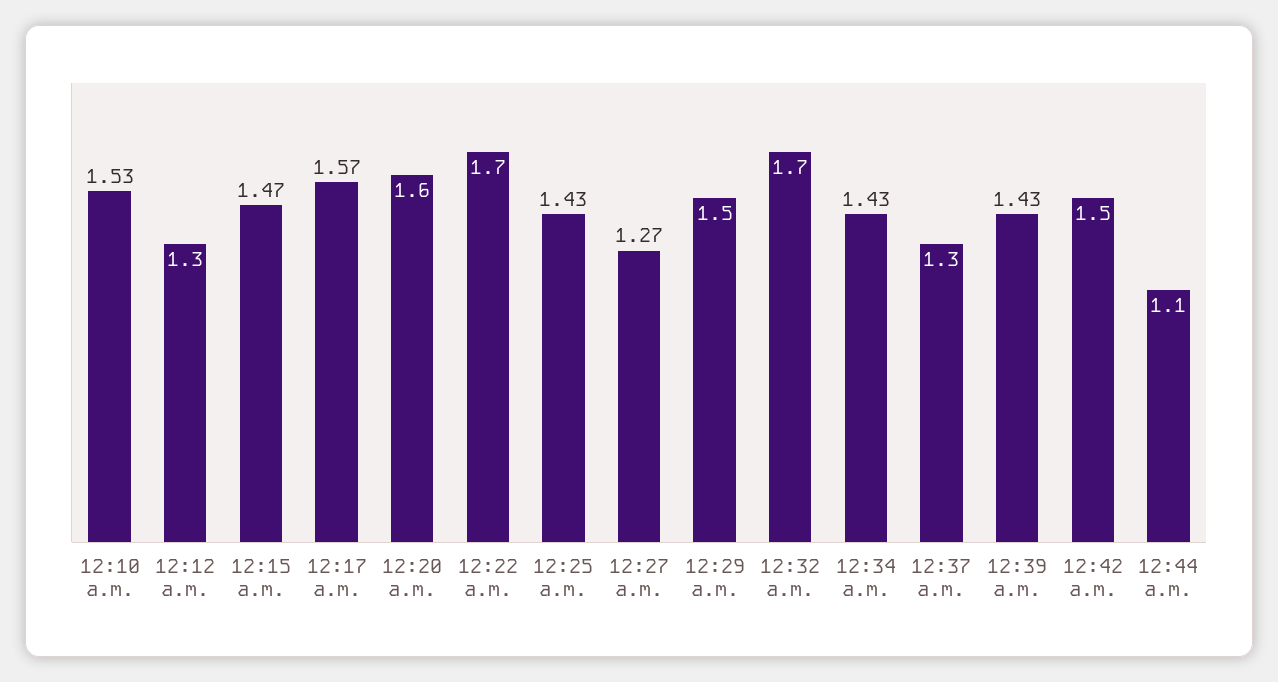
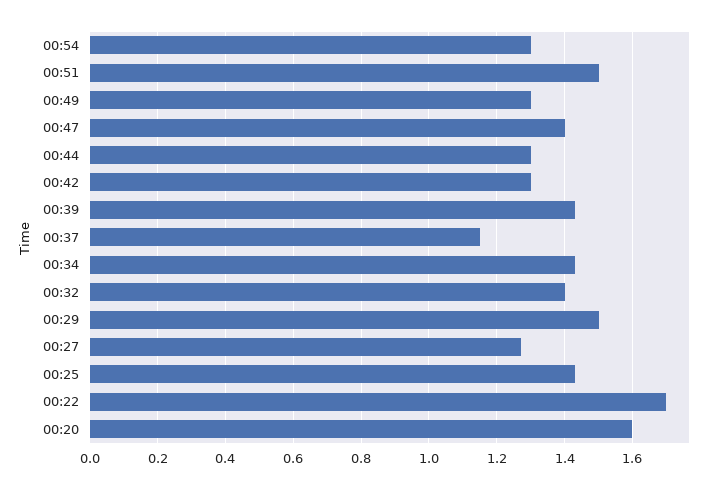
12:10 a.m.: 1.53 -> none
12:12 a.m.: 1.3 -> none
12:15 a.m.: 1.47 -> none
12:17 a.m.: 1.57 -> none
12:32 a.m.: 1.7 -> 1.4
12:37 a.m.: 1.3 -> 1.15
12:42 a.m.: 1.5 -> 1.3
12:44 a.m.: 1.1 -> 1.3
00:54: none -> 1.3
00:51: none -> 1.5
00:49: none -> 1.3
00:47: none -> 1.4

